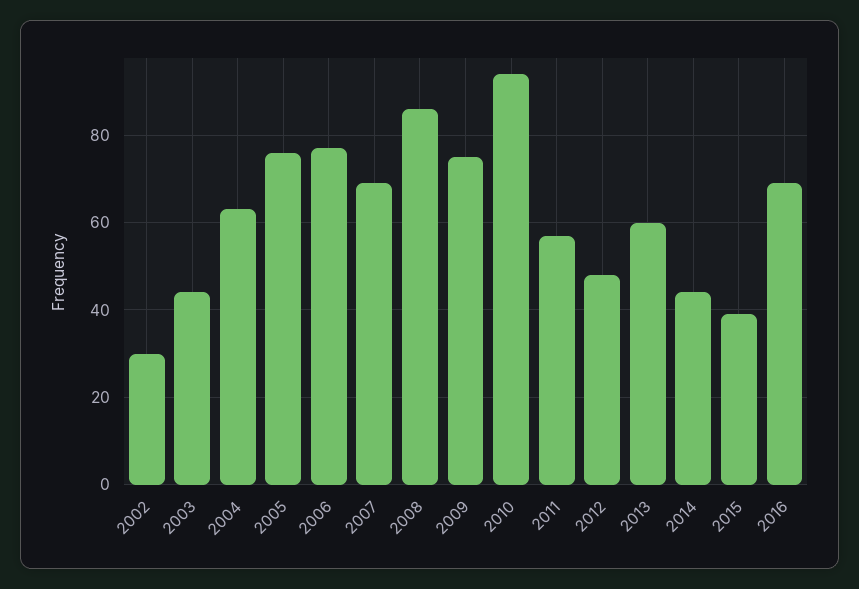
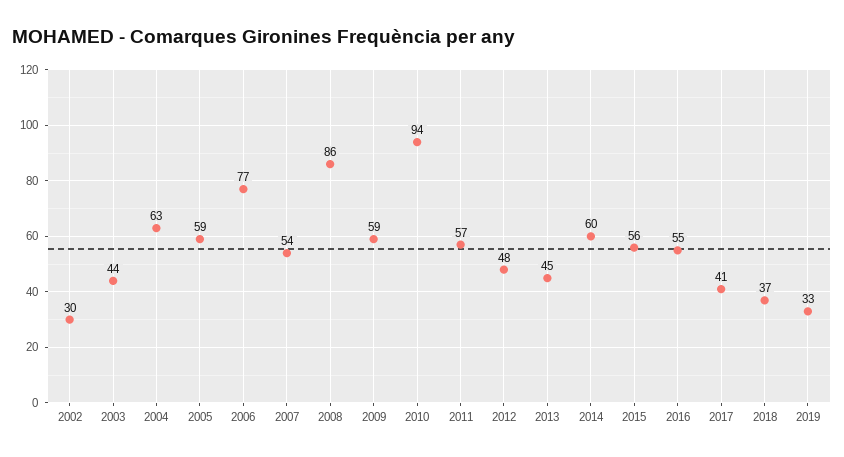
2005: 75 -> 59
2007: 70 -> 54
2009: 75 -> 59
2013: 60 -> 45
2014: 45 -> 60
2015: 40 -> 56
2016: 70 -> 55
2017: none -> 41
2018: none -> 37
2019: none -> 33

